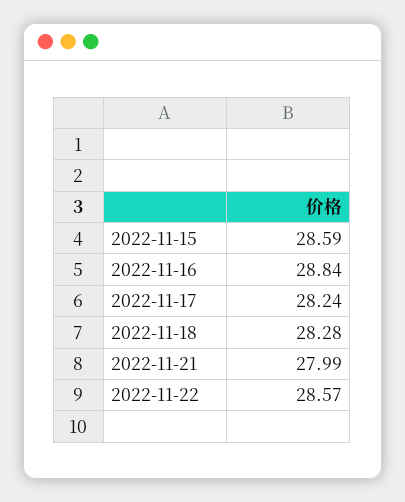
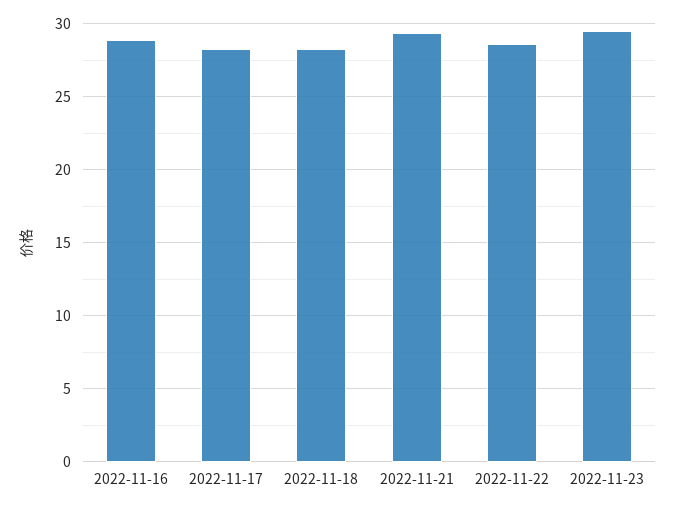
2022-11-15: 28.59 -> none
2022-11-21: 27.99 -> 29.5
2022-11-23: none -> 29.5

